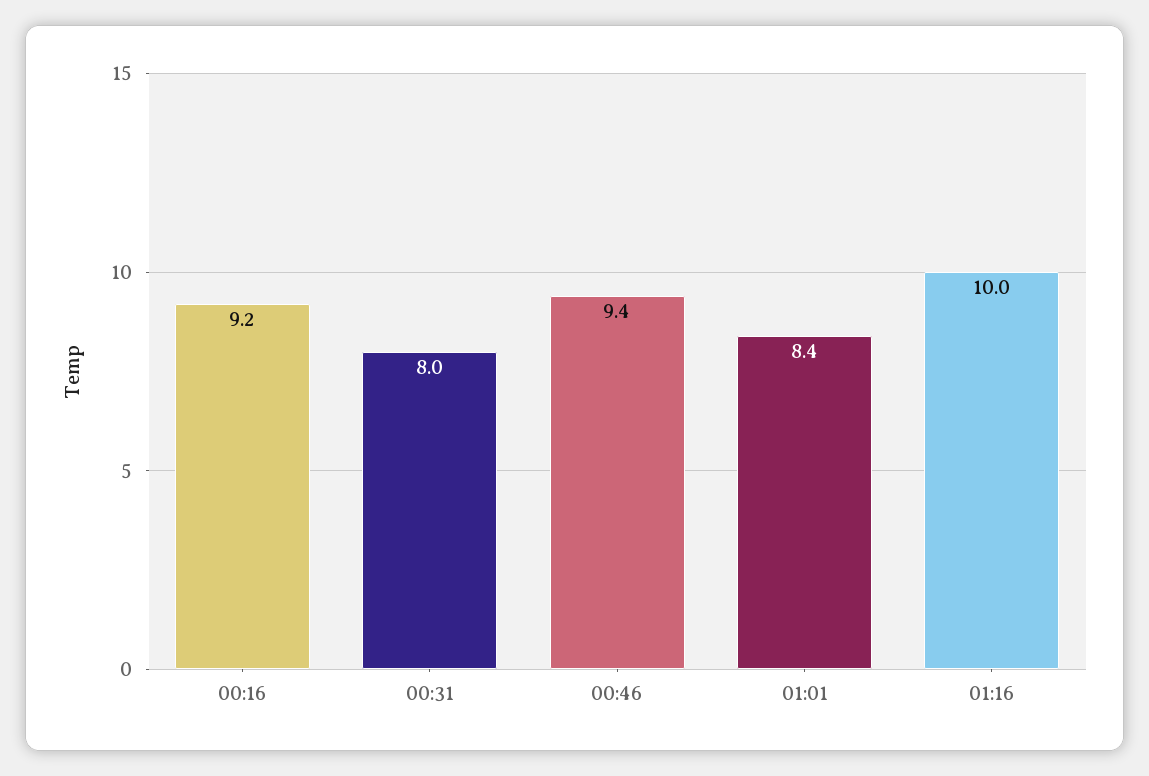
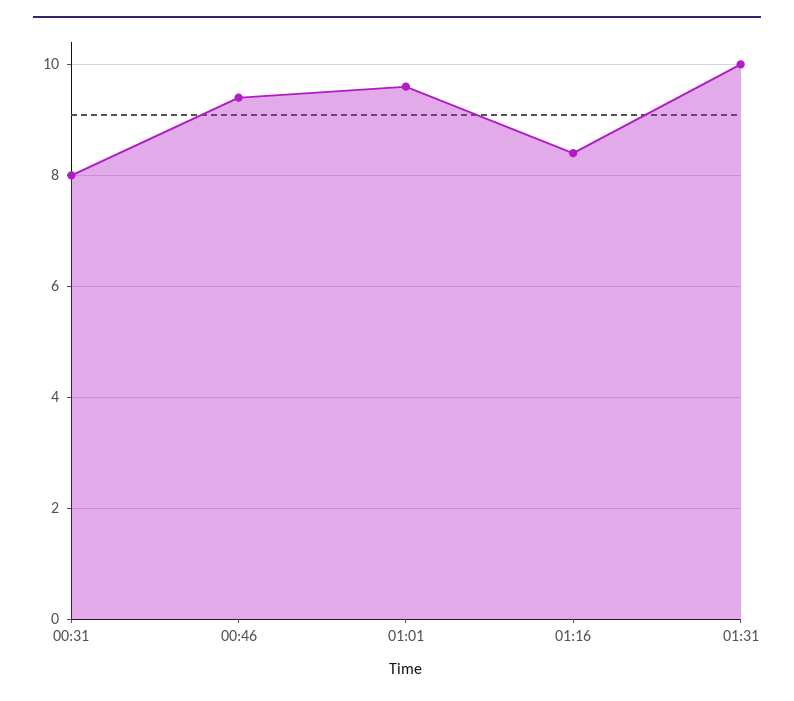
00:16: 9.2 -> none
01:01: 8.4 -> 9.5
01:16: 10 -> 8.5
01:31: none -> 10

